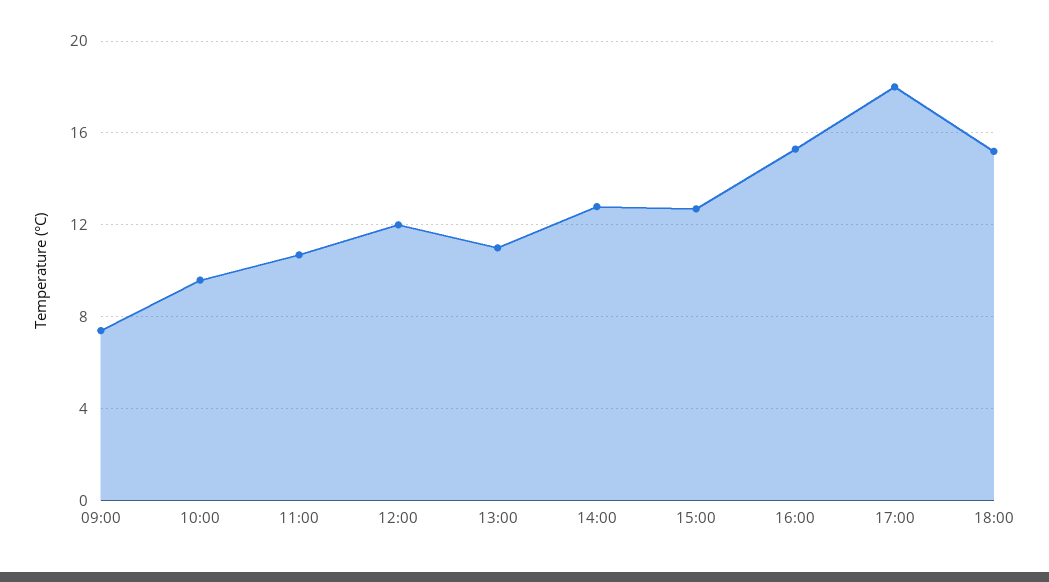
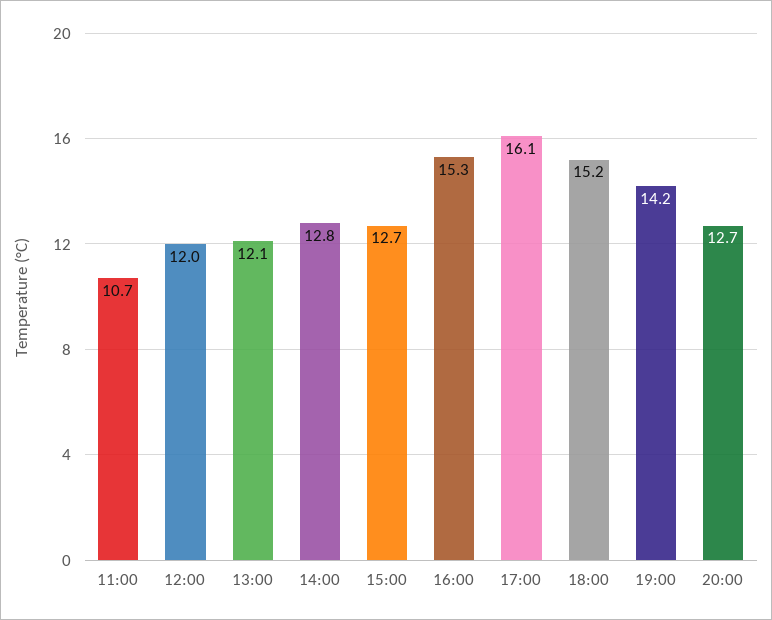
09:00: 7.5 -> none
10:00: 9.5 -> none
13:00: 11 -> 12.1
17:00: 18 -> 16.1
19:00: none -> 14.2
20:00: none -> 12.7

